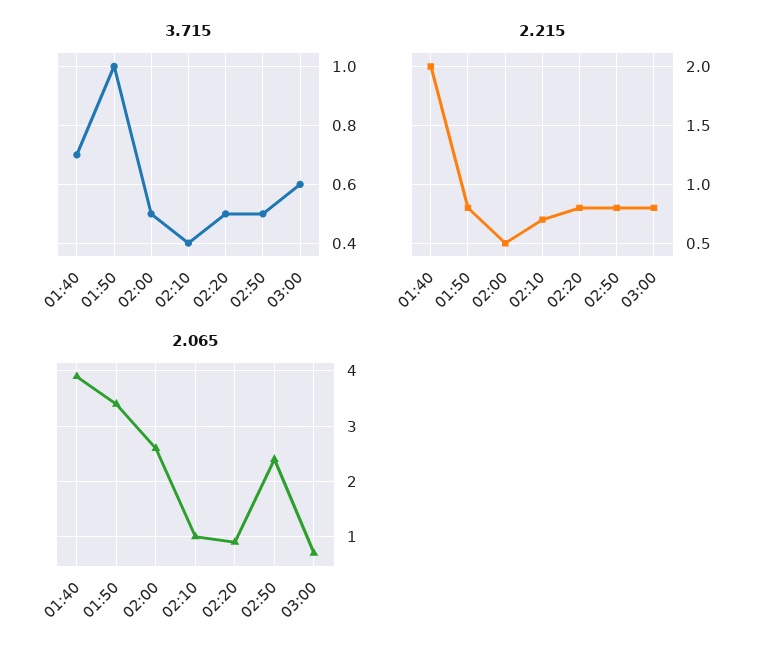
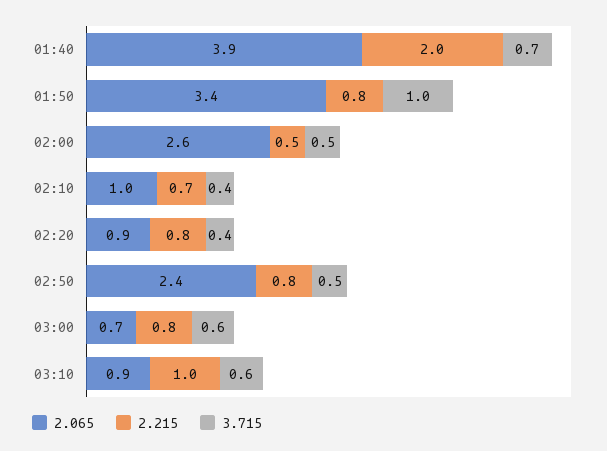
3.715, 02:20: 0.5 -> 0.4
2.065, 03:10: none -> 0.9
2.215, 03:10: none -> 1
3.715, 03:10: none -> 0.6

